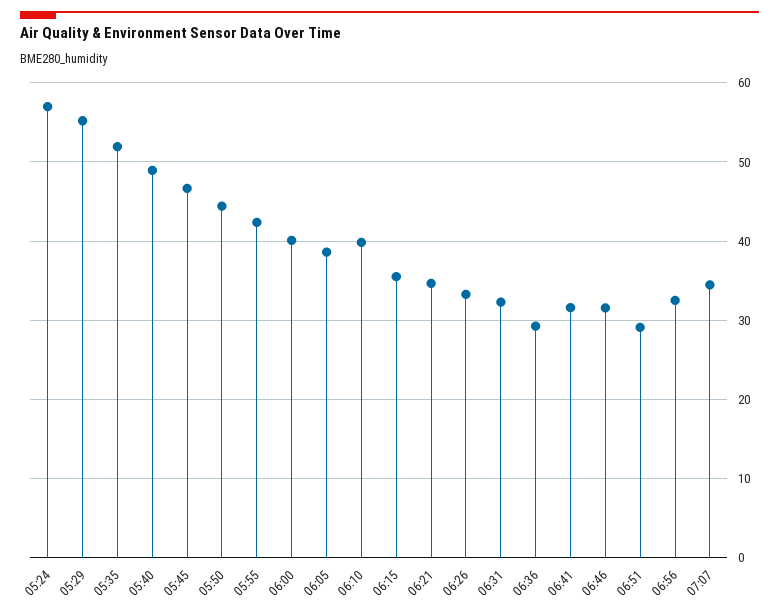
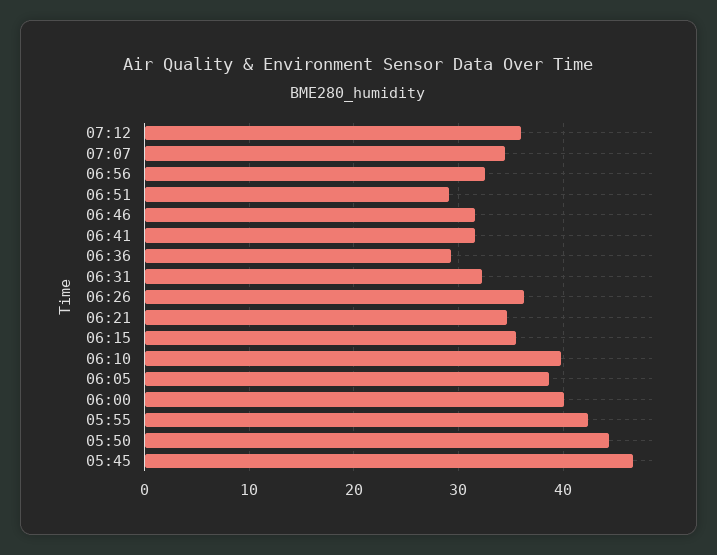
05:24: 57 -> none
05:29: 55 -> none
05:35: 52 -> none
05:40: 49 -> none
06:26: 33 -> 36
07:12: none -> 36

